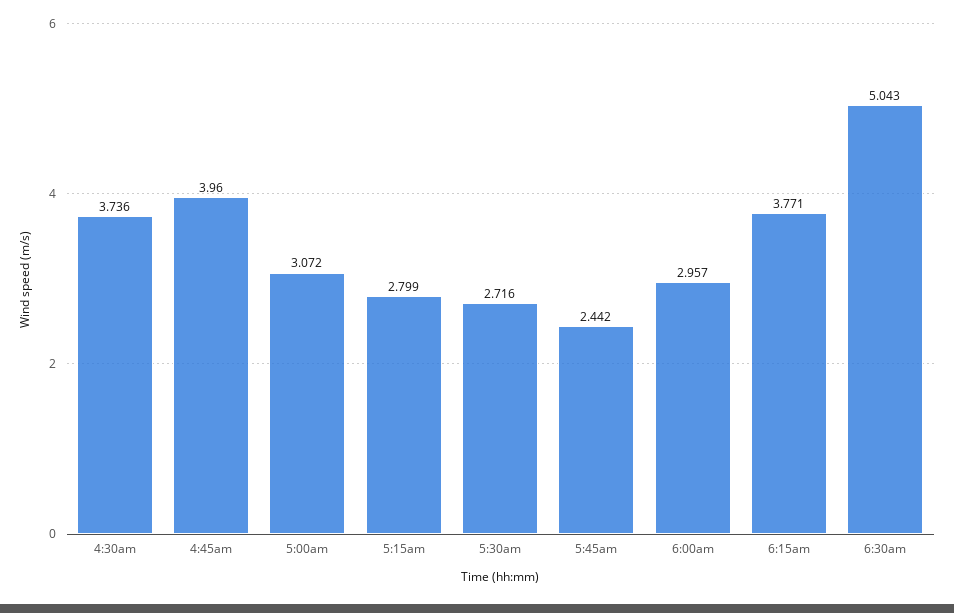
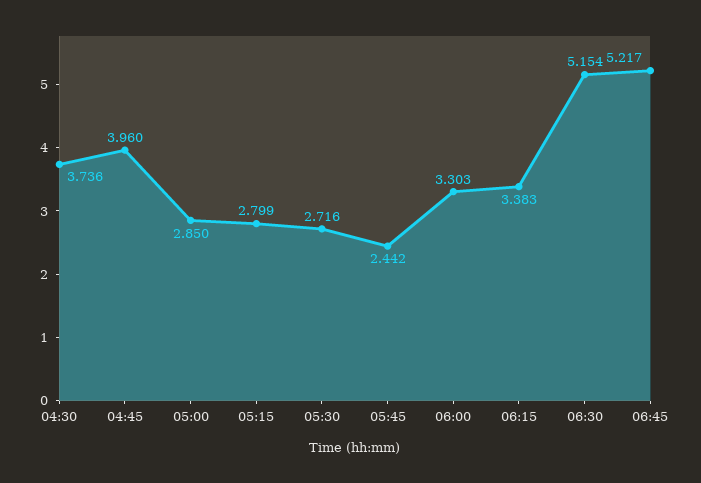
5:00am: 3.072 -> 2.85
6:00am: 2.957 -> 3.303
6:15am: 3.771 -> 3.383
6:30am: 5.043 -> 5.154
06:45: none -> 5.217

